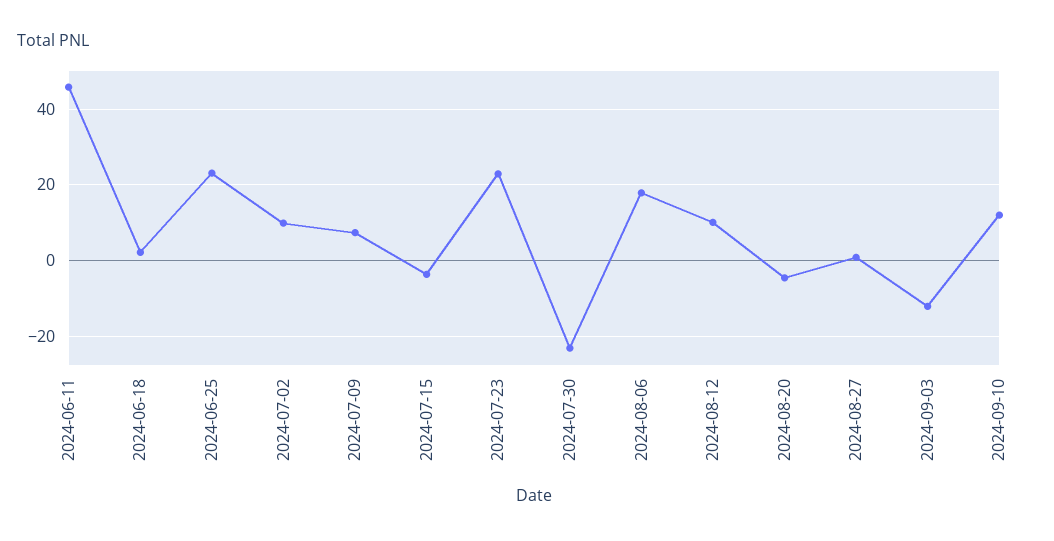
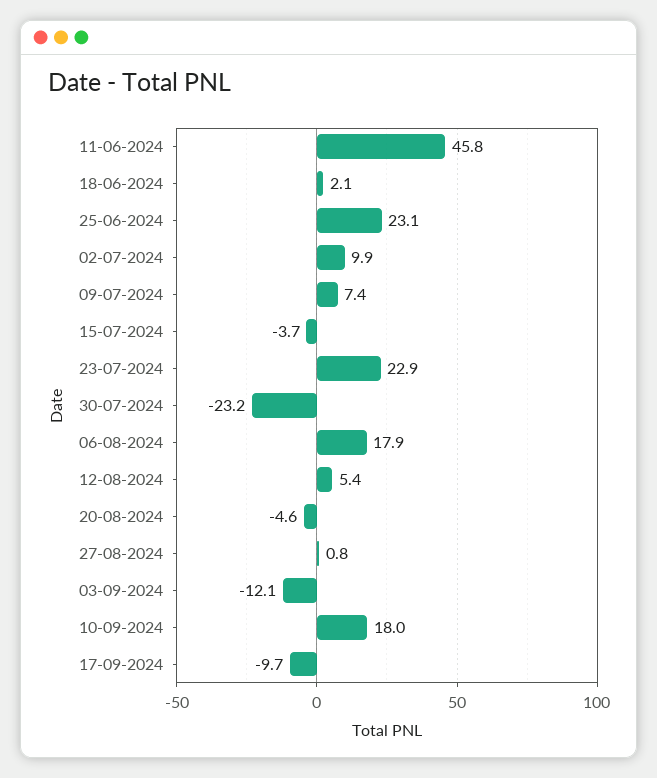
2024-08-12: 10 -> 5.4
2024-09-10: 12 -> 18
17-09-2024: none -> -9.7

